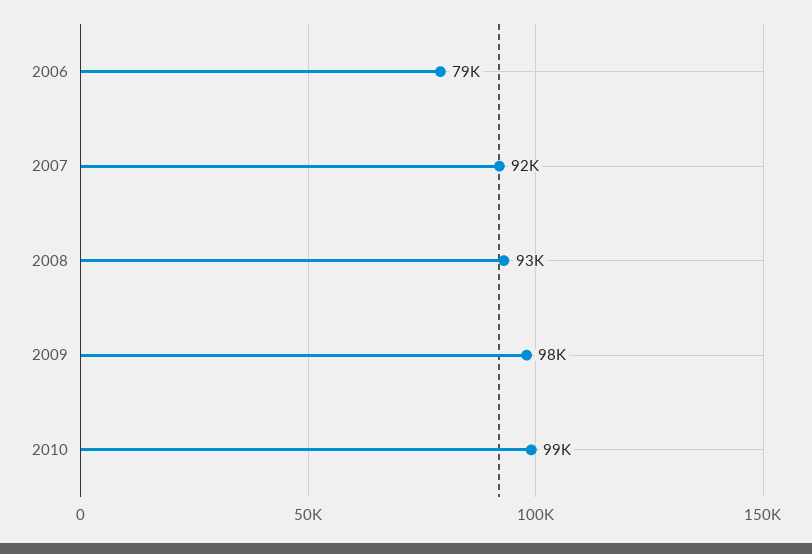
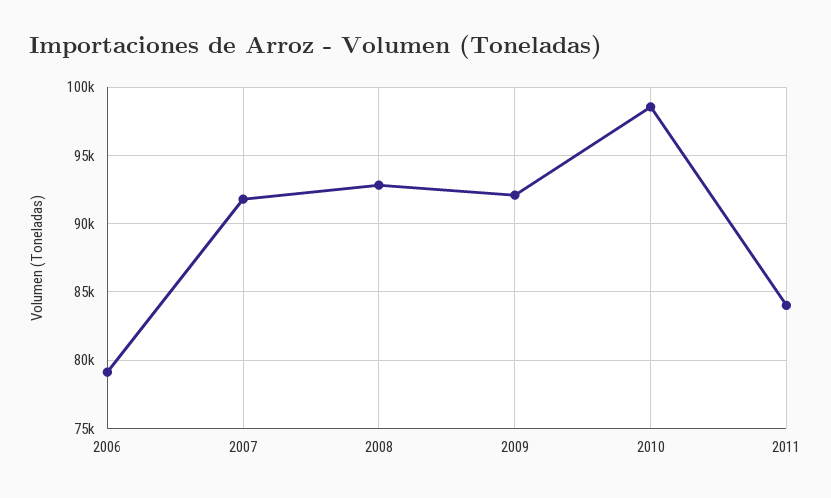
2009: 98000 -> 92000
2011: none -> 84000

